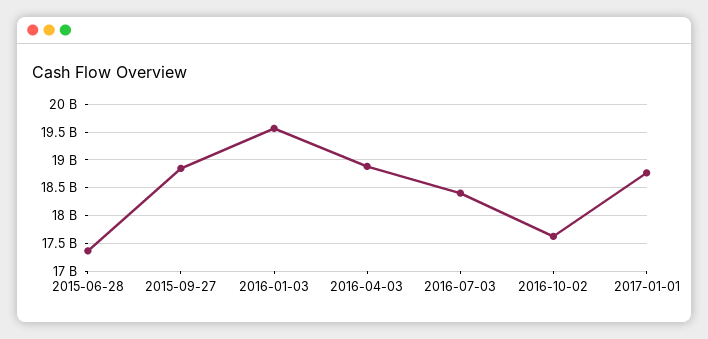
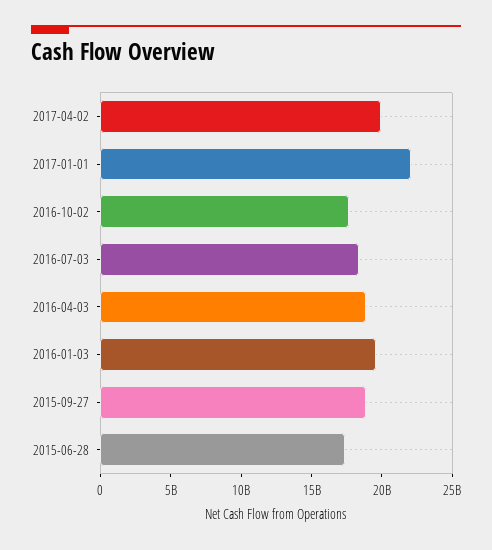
2017-01-01: 18750000000 -> 22000000000
2017-04-02: none -> 20000000000

